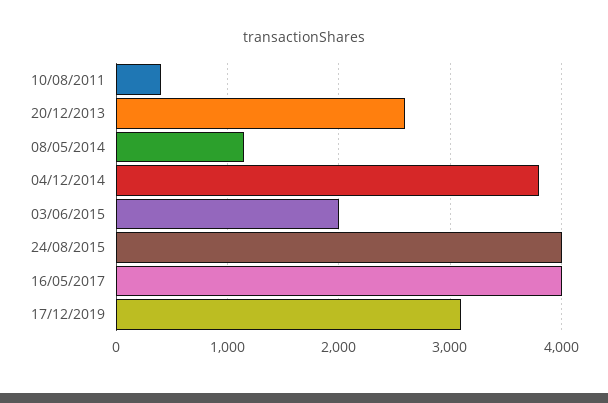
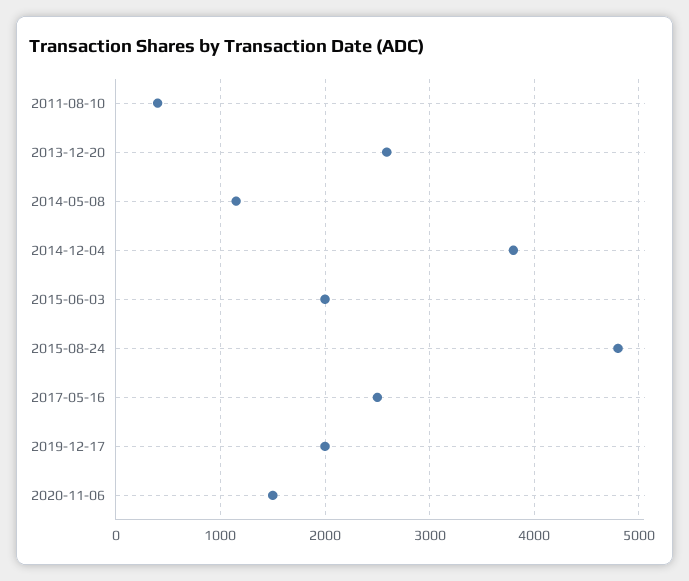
24/08/2015: 4000 -> 4800
16/05/2017: 4000 -> 2500
17/12/2019: 3100 -> 2000
2020-11-06: none -> 1500

